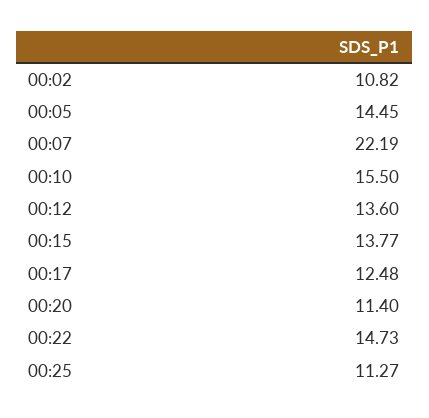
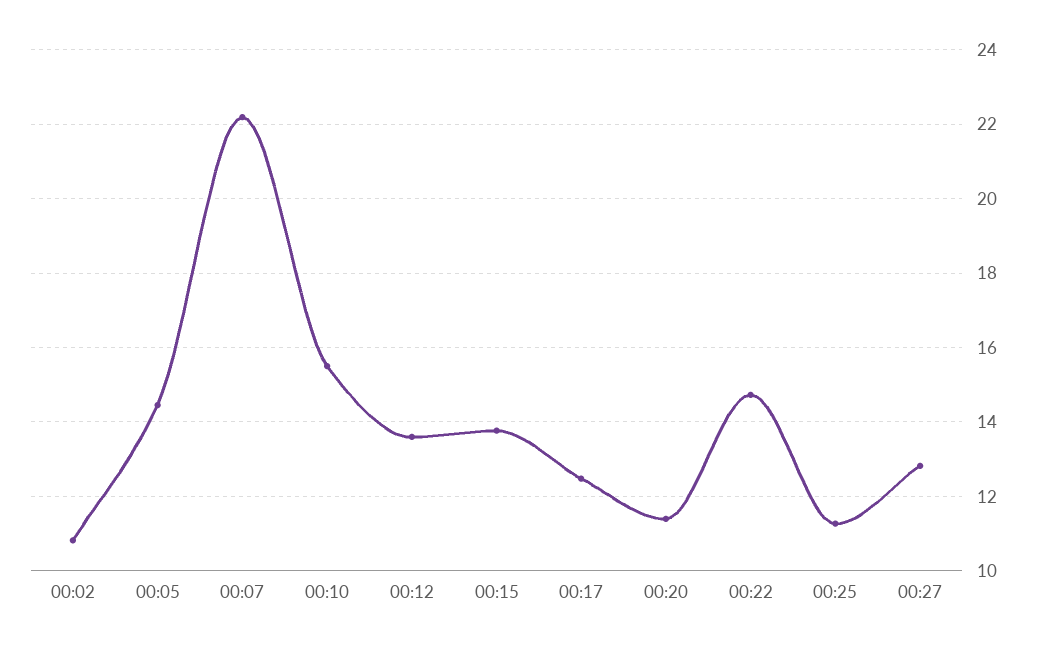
00:27: none -> 12.8

